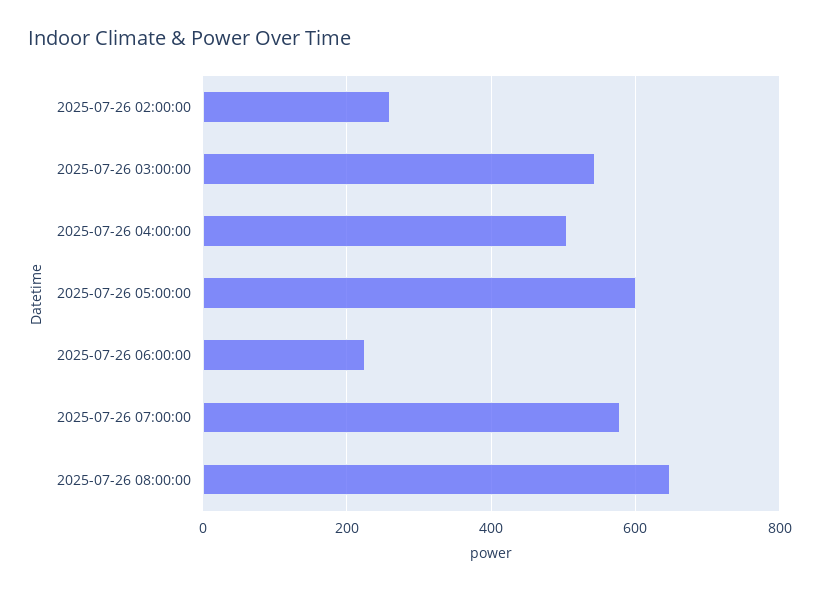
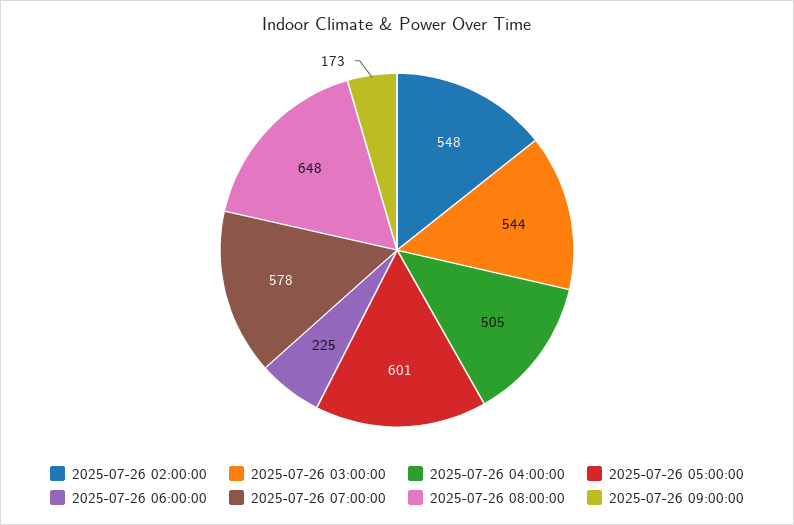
2025-07-26 02:00:00: 260 -> 548
2025-07-26 09:00:00: none -> 173

